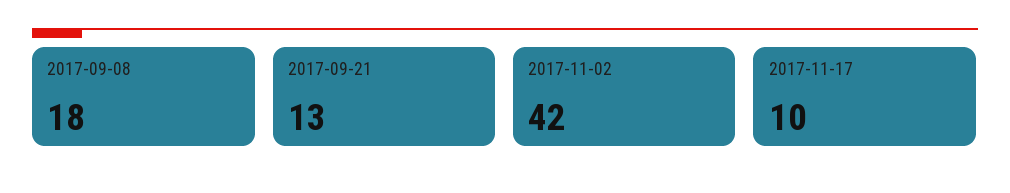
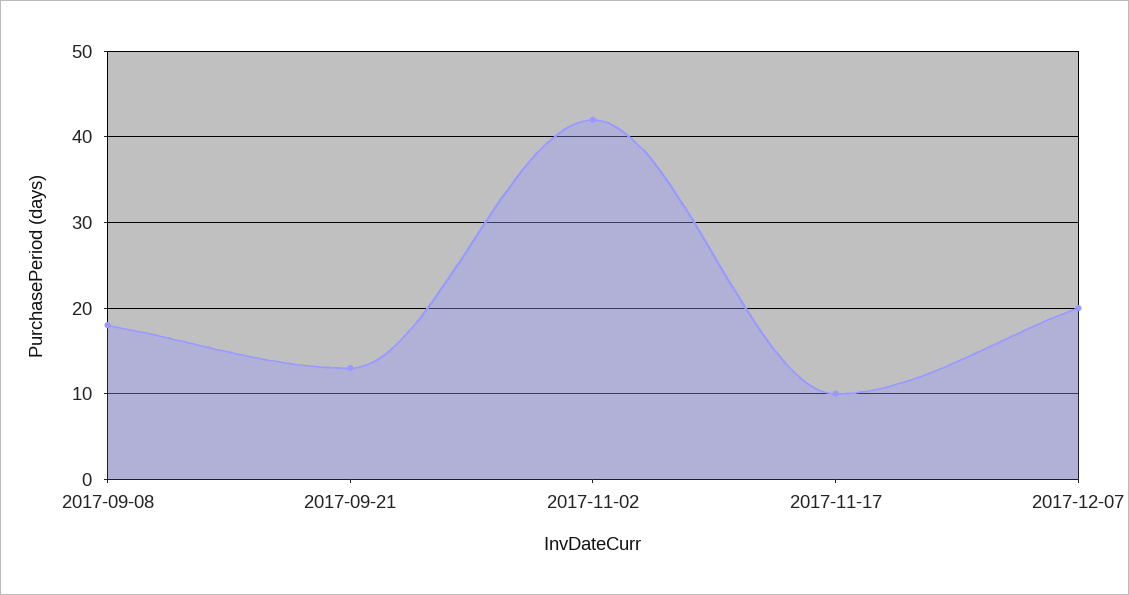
2017-12-07: none -> 20

